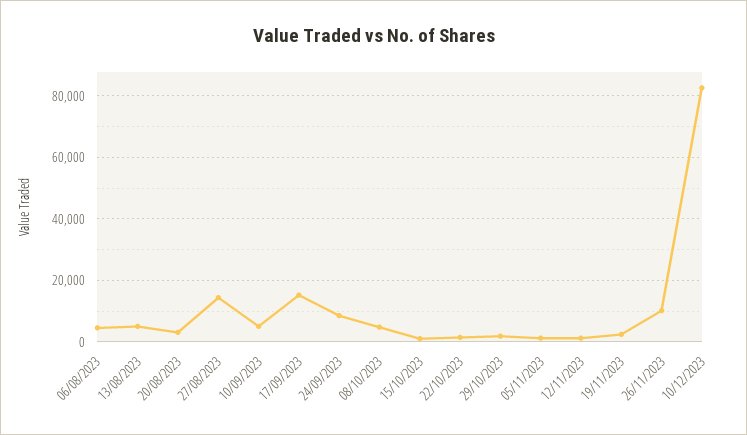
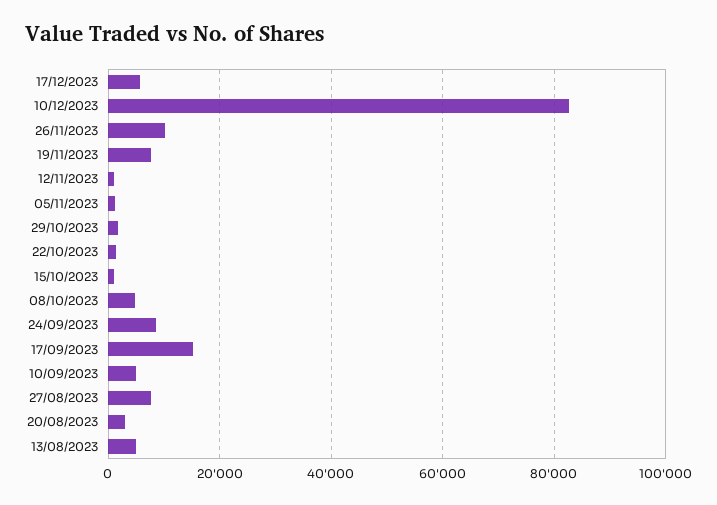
06/08/2023: 4000 -> none
27/08/2023: 14000 -> 8000
19/11/2023: 2000 -> 8000
17/12/2023: none -> 6000

